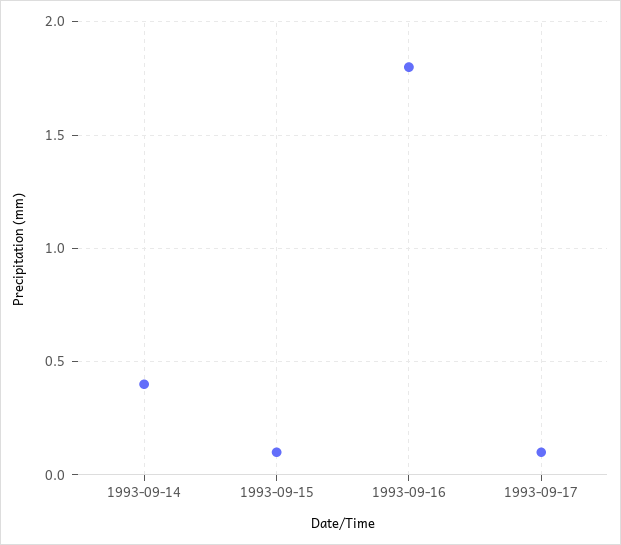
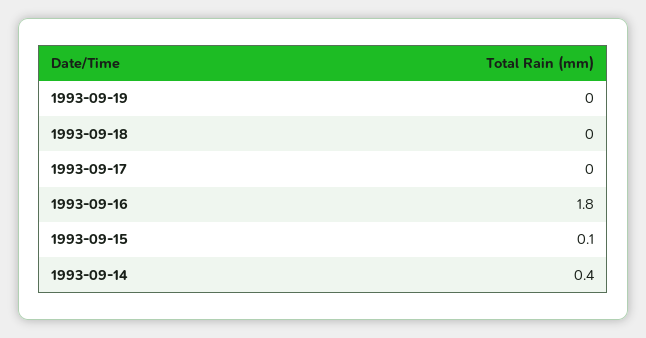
1993-09-17: 0.1 -> 0
1993-09-19: none -> 0
1993-09-18: none -> 0

